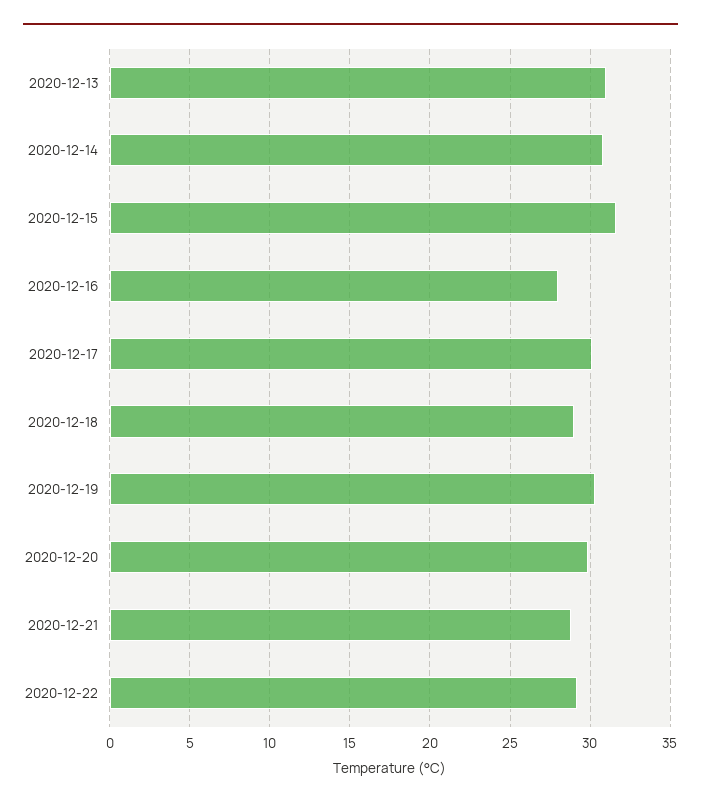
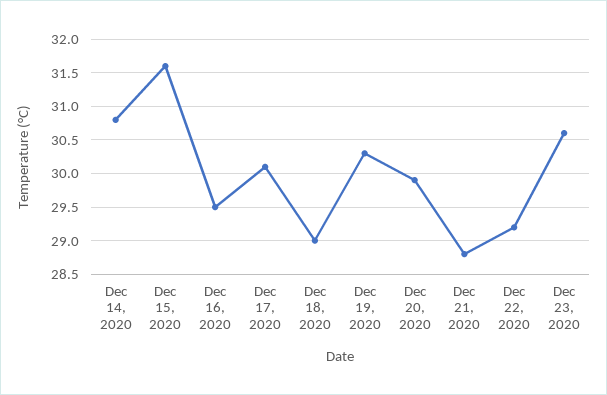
2020-12-13: 31 -> none
2020-12-16: 28 -> 29.5
Dec 23, 2020: none -> 30.6

